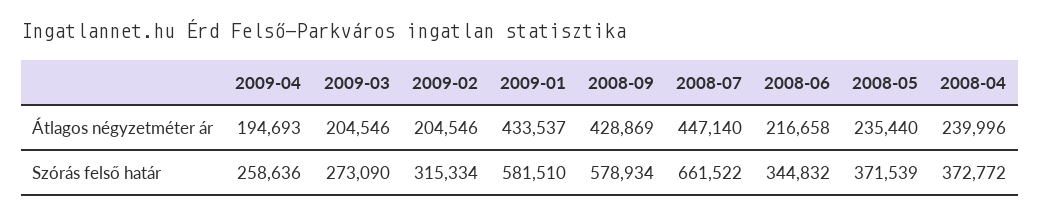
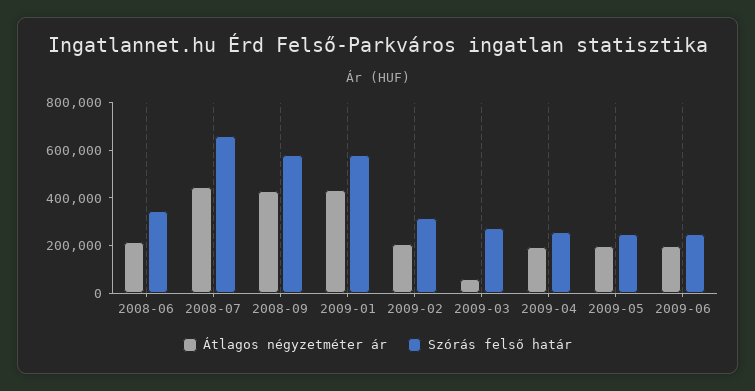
Átlagos négyzetméter ár, 2009-03: 204546 -> 50000
Átlagos négyzetméter ár, 2008-05: 235440 -> none
Átlagos négyzetméter ár, 2008-04: 239996 -> none
Szórás felső határ, 2008-05: 371539 -> none
Szórás felső határ, 2008-04: 372772 -> none
Átlagos négyzetméter ár, 2009-05: none -> 200000
Szórás felső határ, 2009-05: none -> 250000
Átlagos négyzetméter ár, 2009-06: none -> 200000
Szórás felső határ, 2009-06: none -> 250000

